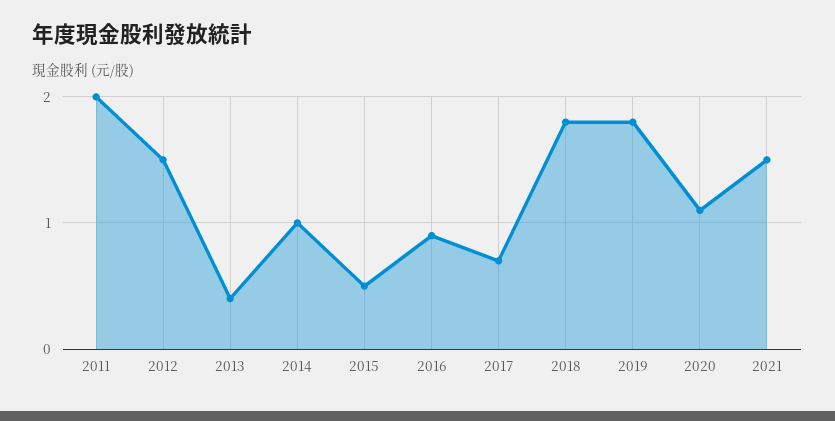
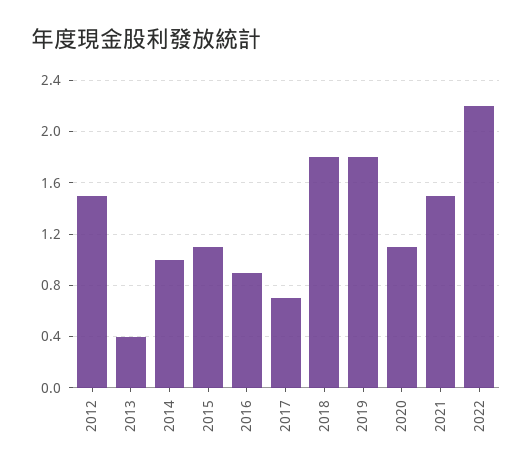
2011: 2 -> none
2015: 0.5 -> 1.1
2022: none -> 2.2

